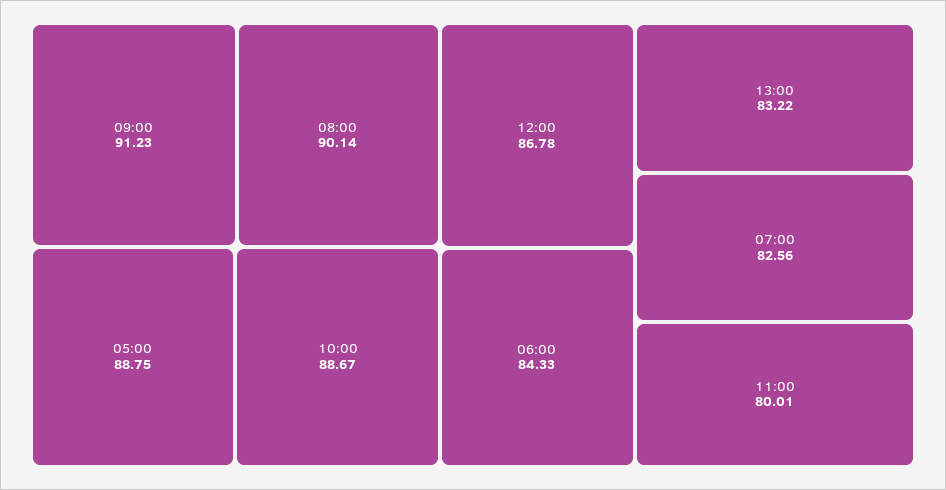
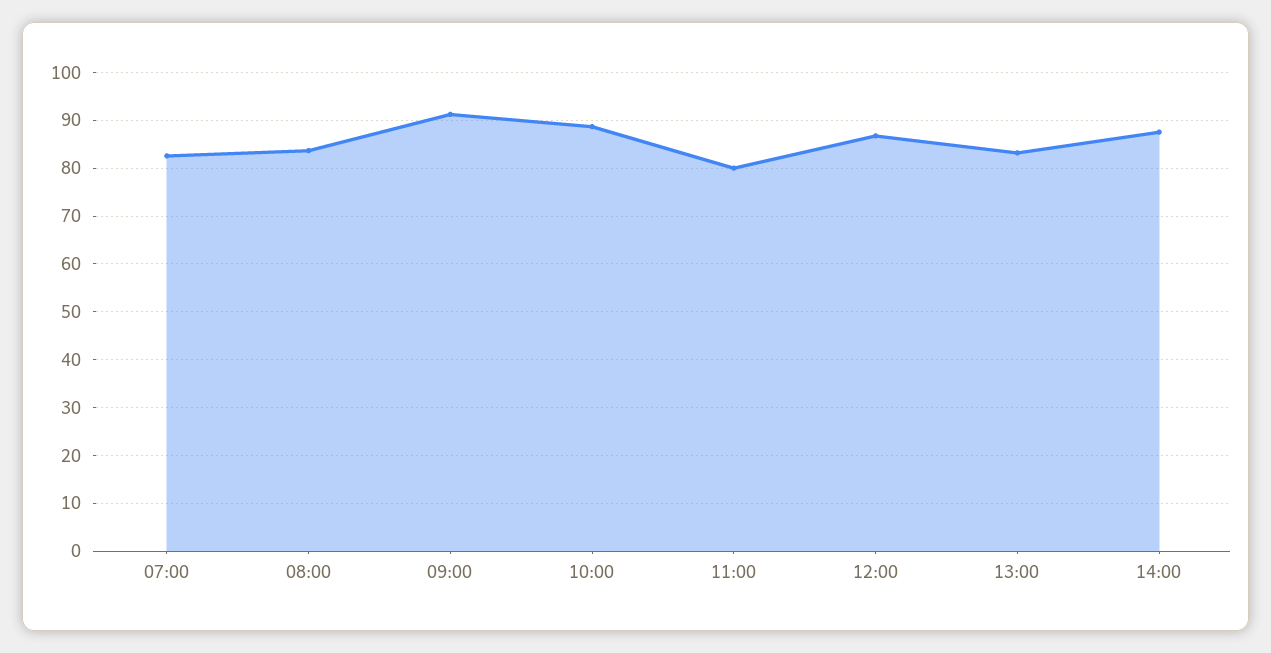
08:00: 90.14 -> 84
05:00: 88.75 -> none
06:00: 84.33 -> none
14:00: none -> 88

